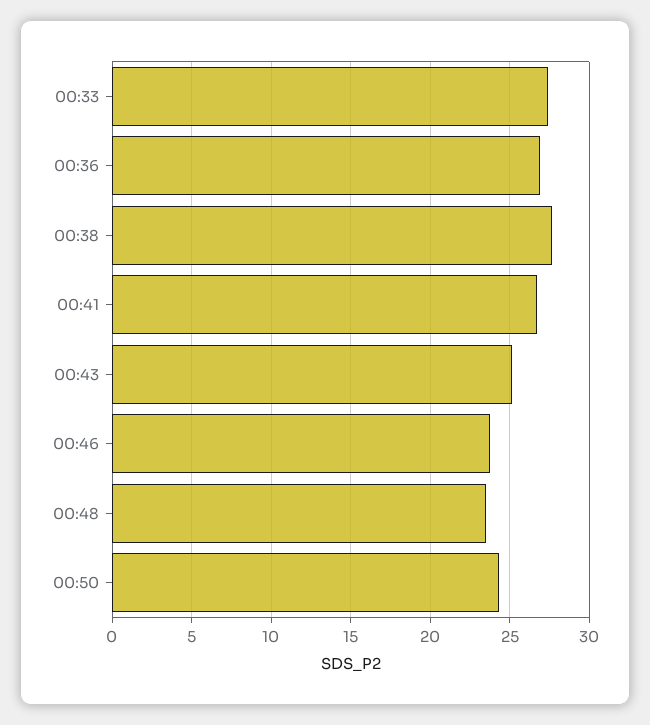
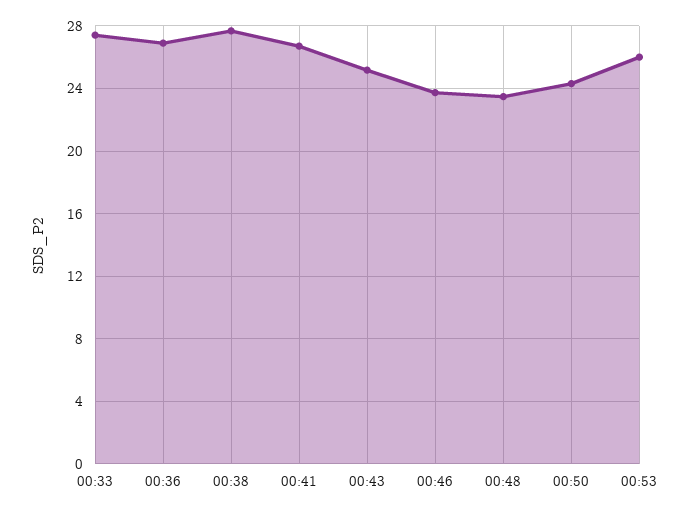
00:53: none -> 26

